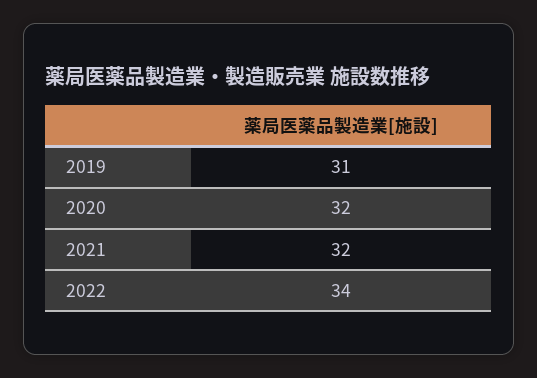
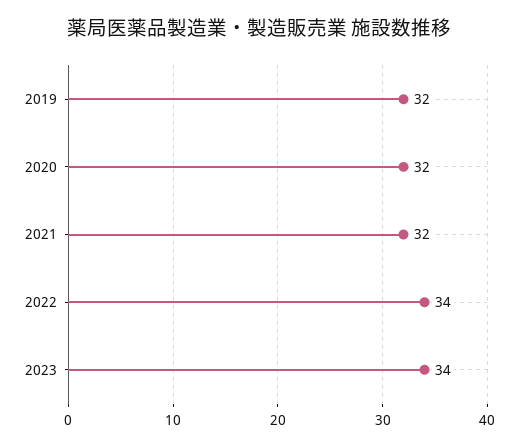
2019: 31 -> 32
2023: none -> 34

